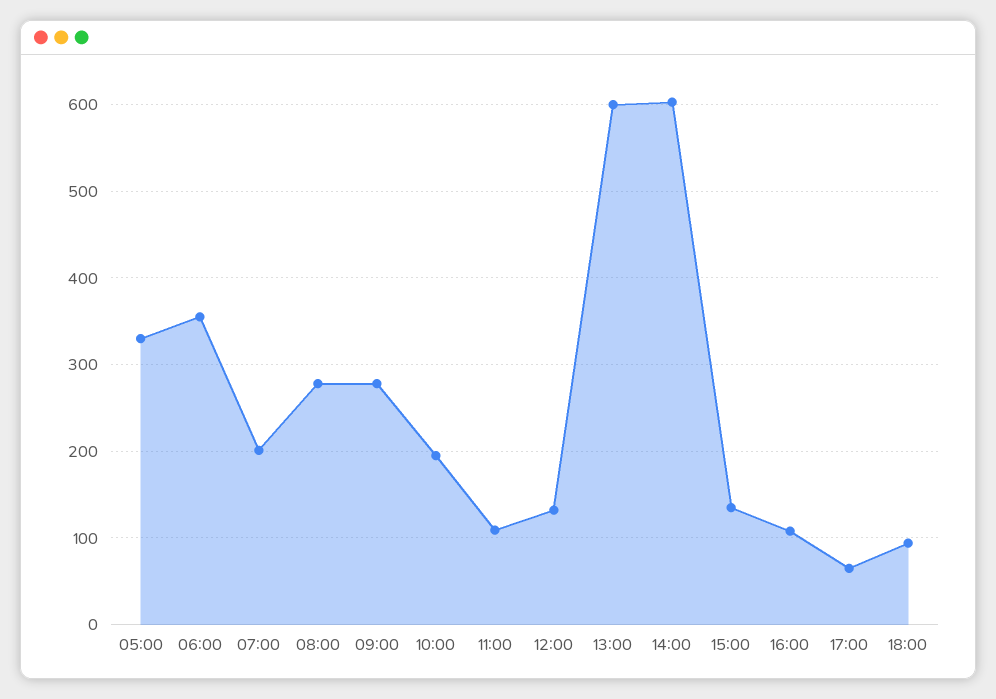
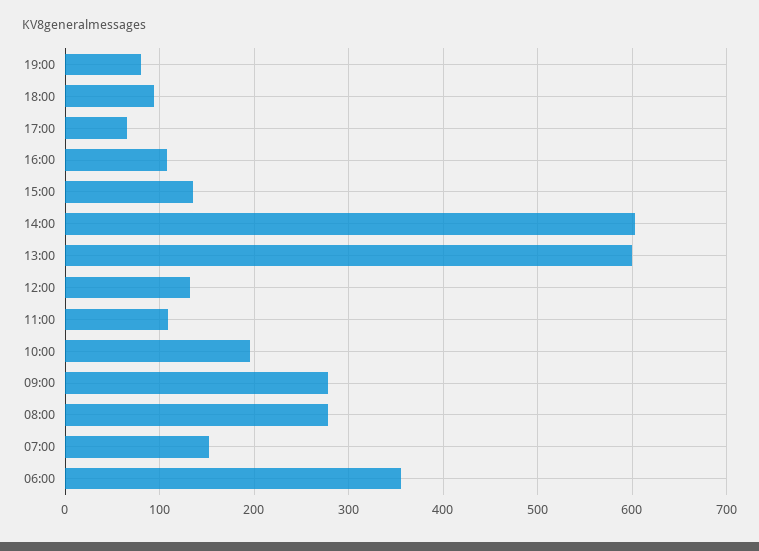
05:00: 330 -> none
07:00: 200 -> 150
19:00: none -> 80

